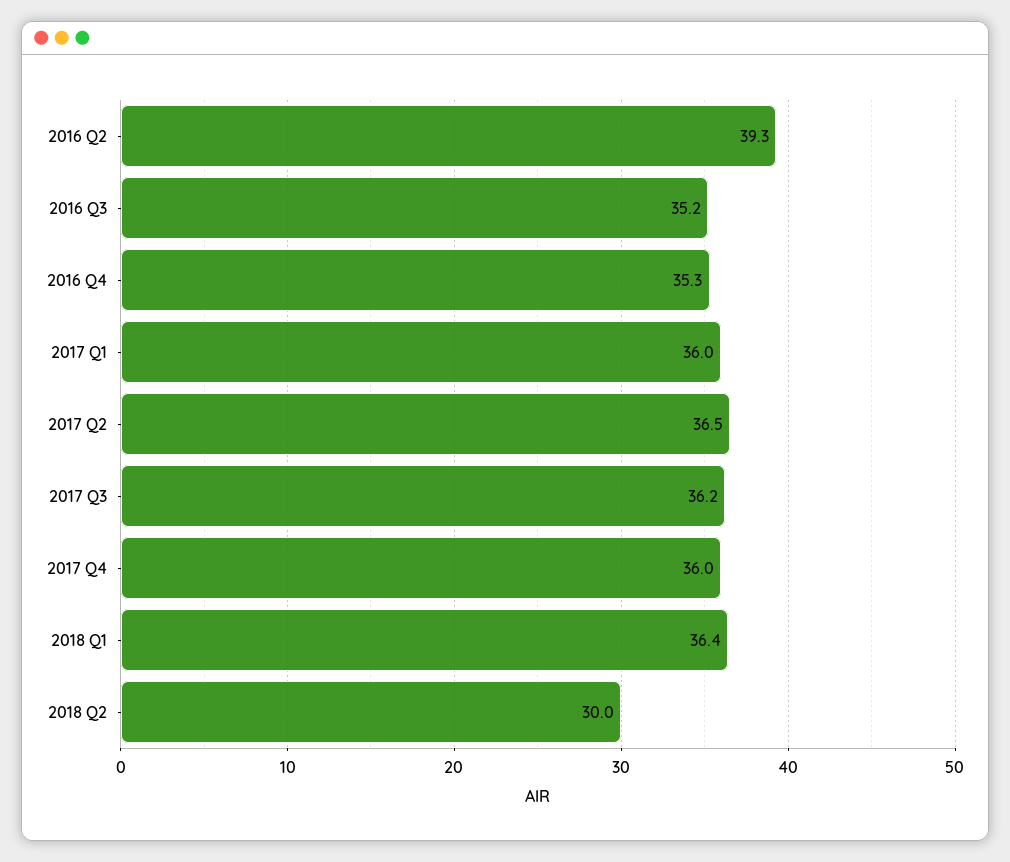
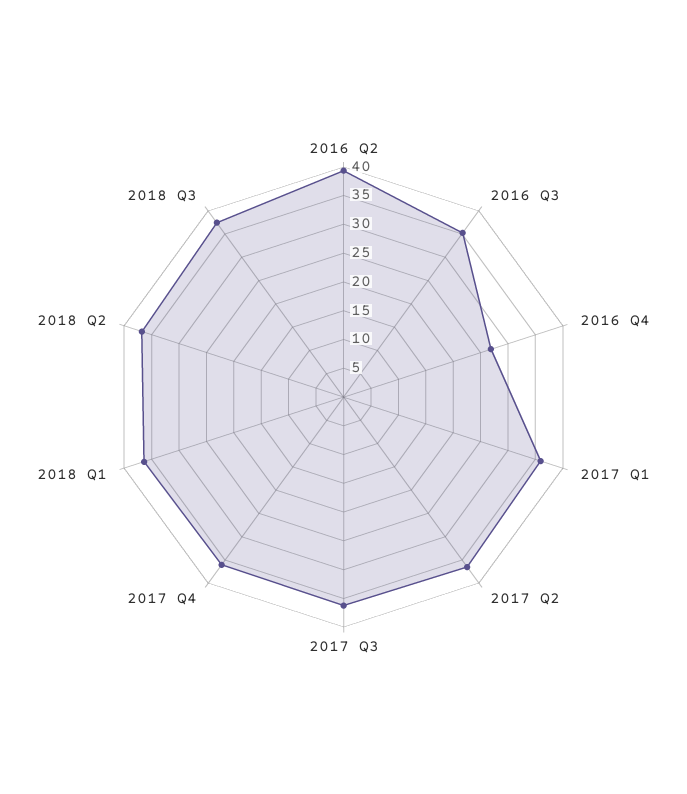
2016 Q4: 35.3 -> 27.5
2018 Q2: 30 -> 37.5
2018 Q3: none -> 37.5

